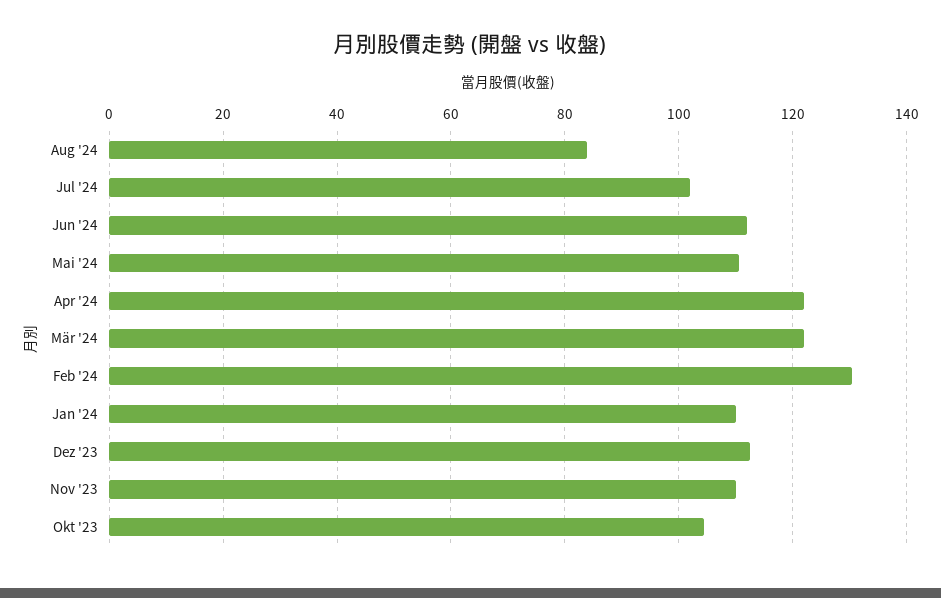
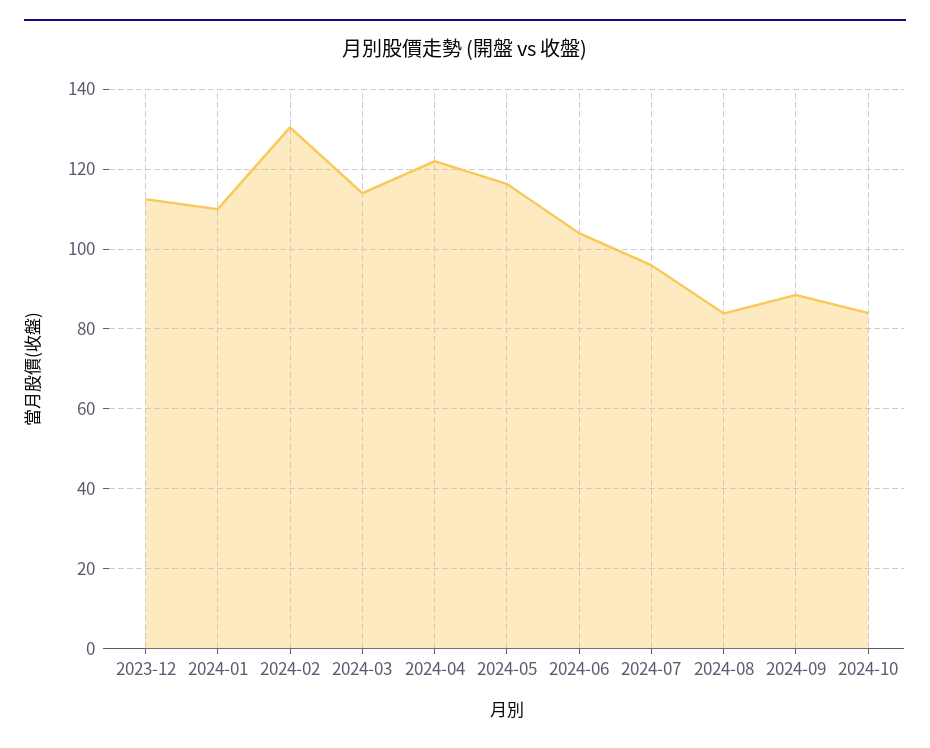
Jul '24: 102 -> 96
Jun '24: 112 -> 104
Mai '24: 110 -> 116
Mär '24: 122 -> 114
Nov '23: 110 -> none
Okt '23: 104 -> none
2024-09: none -> 88
2024-10: none -> 84

